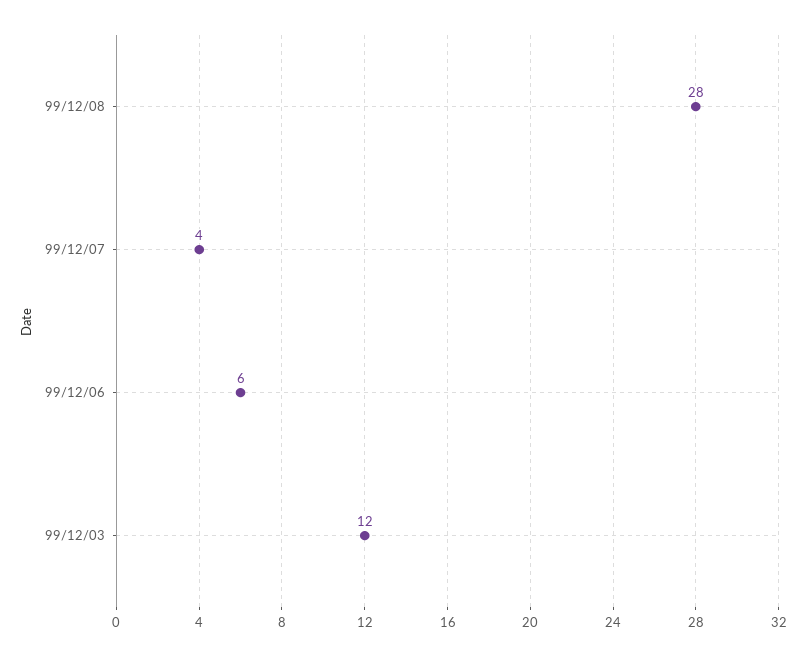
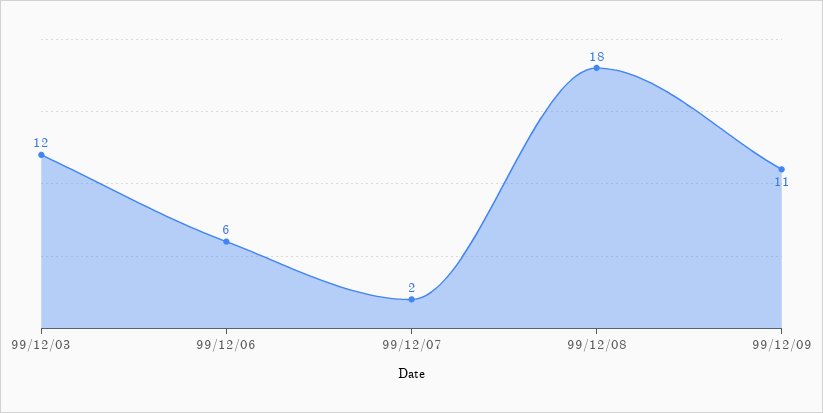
99/12/08: 28 -> 18
99/12/07: 4 -> 2
99/12/09: none -> 11

